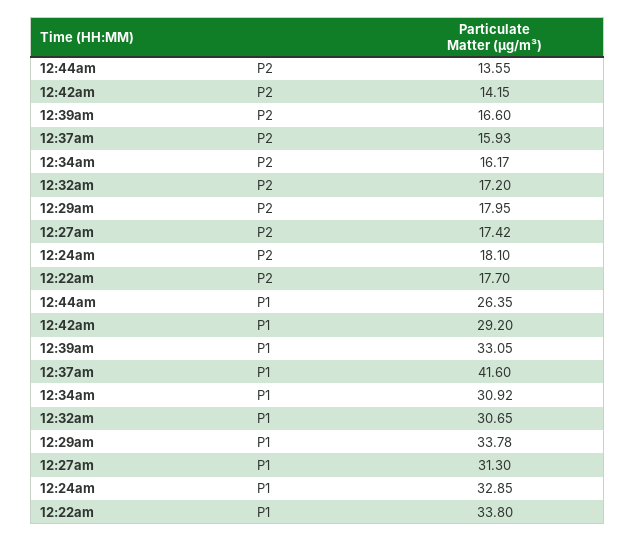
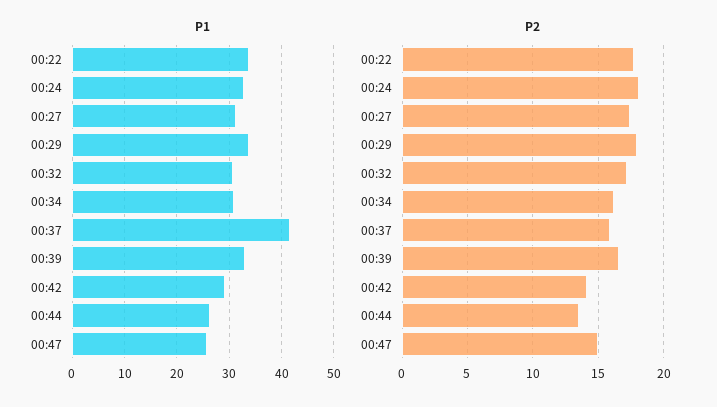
P1, 00:47: none -> 26
P2, 00:47: none -> 15

